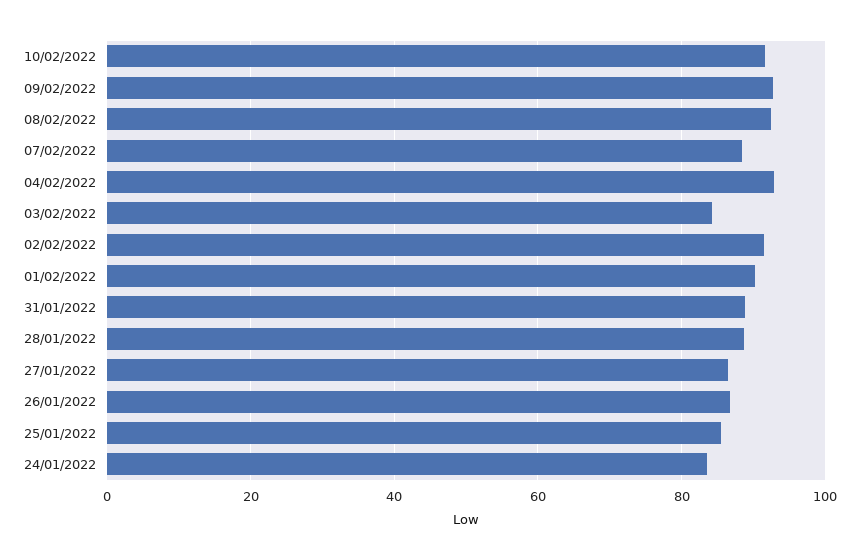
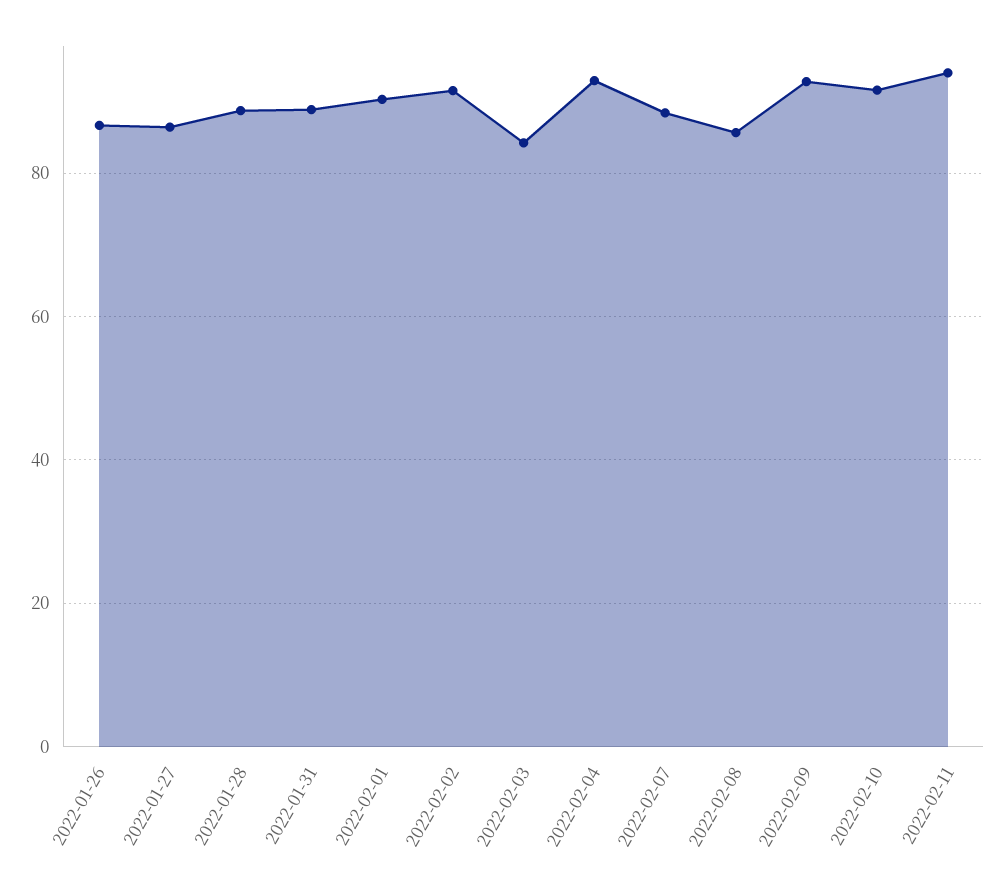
08/02/2022: 92 -> 86
25/01/2022: 86 -> none
24/01/2022: 84 -> none
2022-02-11: none -> 94

